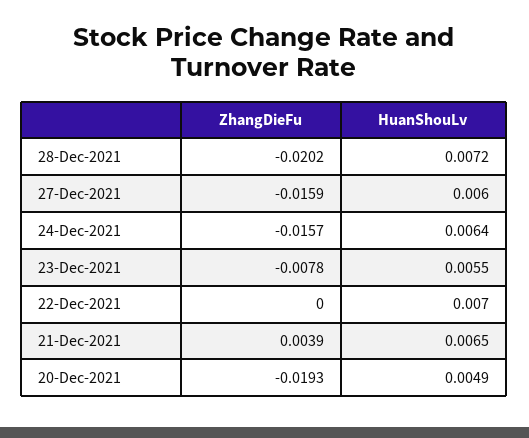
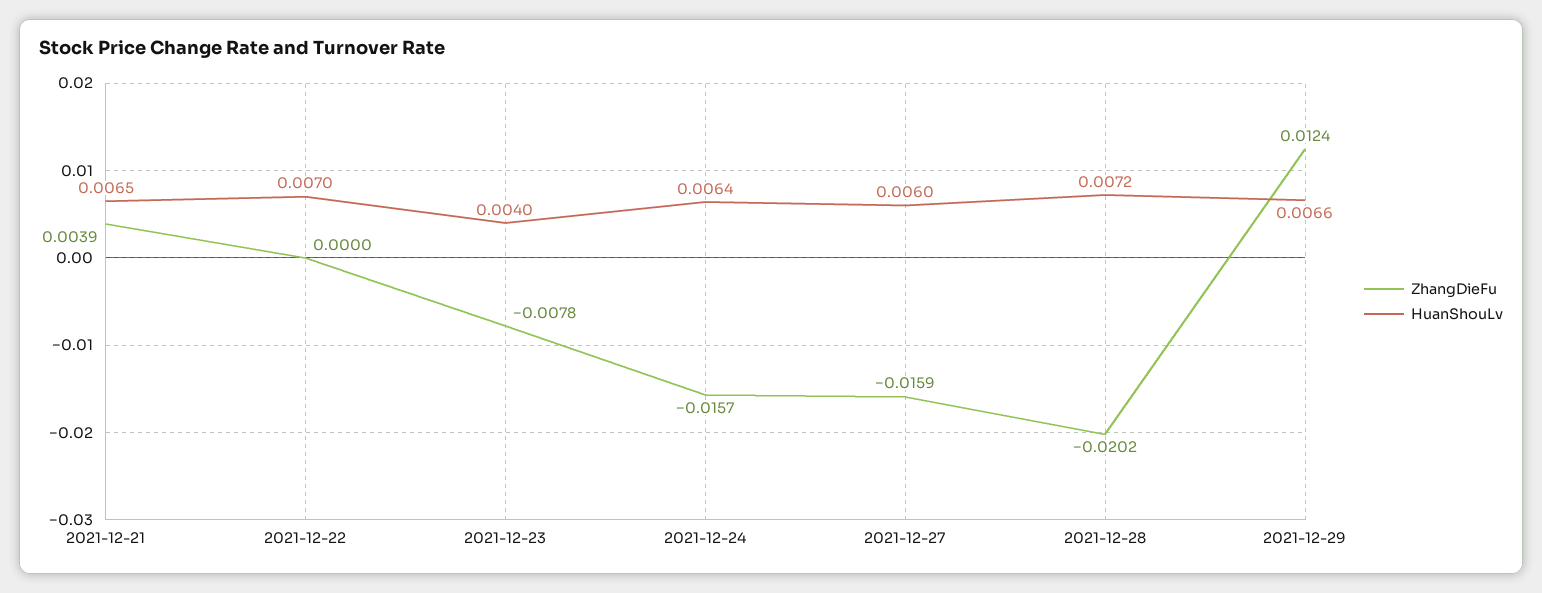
HuanShouLv, 23-Dec-2021: 0.0055 -> 0.004
ZhangDieFu, 20-Dec-2021: -0.0193 -> none
HuanShouLv, 20-Dec-2021: 0.0049 -> none
ZhangDieFu, 2021-12-29: none -> 0.0124
HuanShouLv, 2021-12-29: none -> 0.0066

